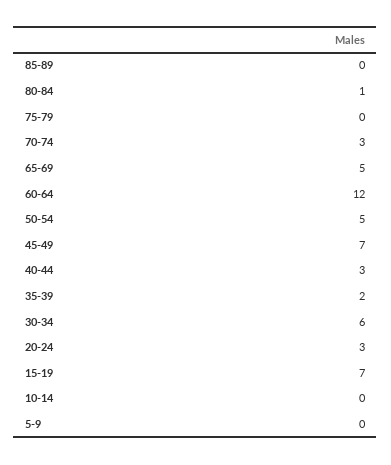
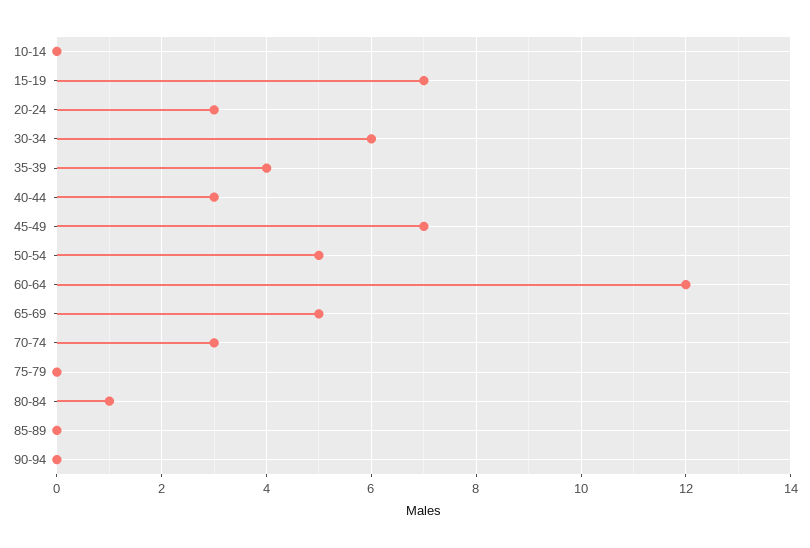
35-39: 2 -> 4
5-9: 0 -> none
90-94: none -> 0

